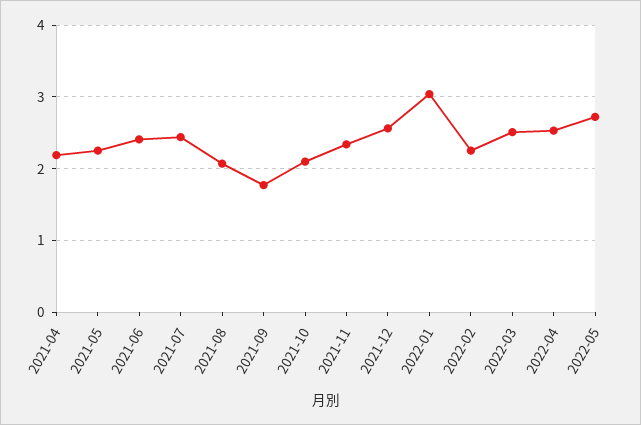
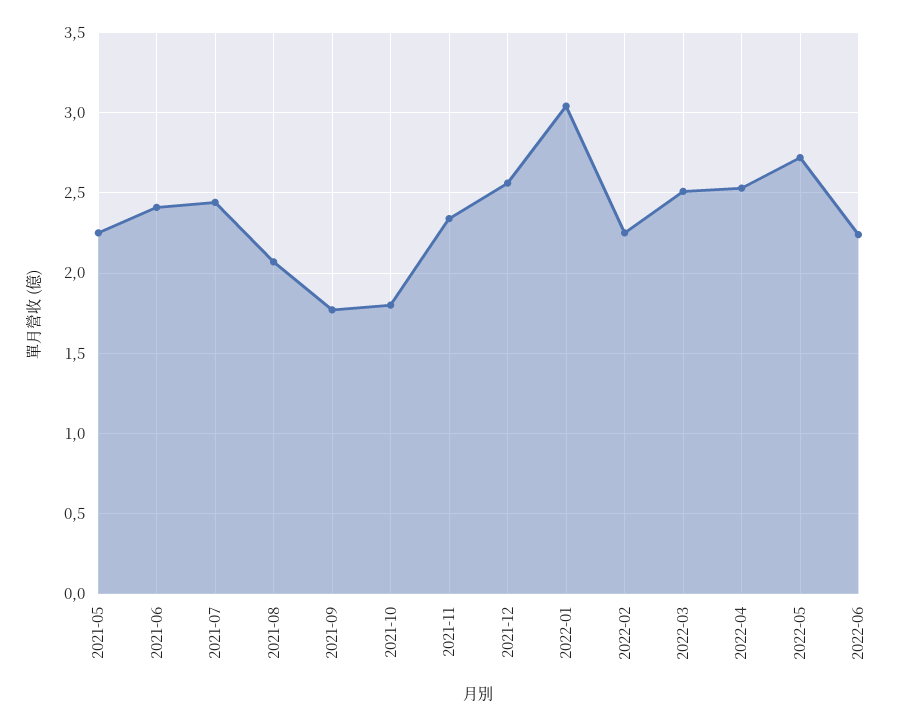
2021-04: 2.2 -> none
2021-10: 2.1 -> 1.8
2022-06: none -> 2.25

